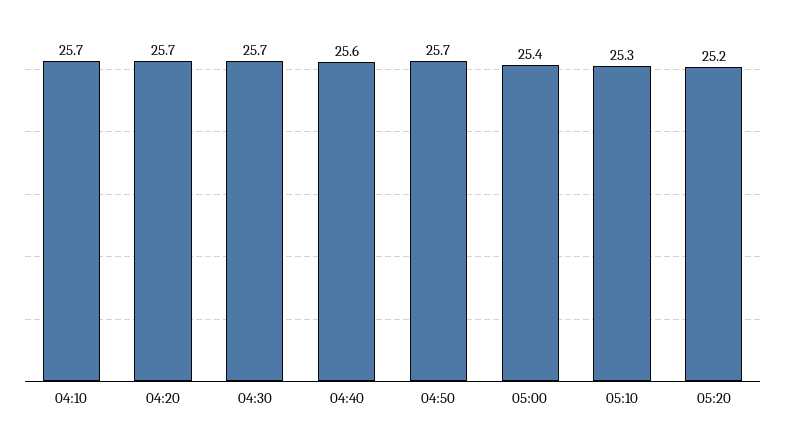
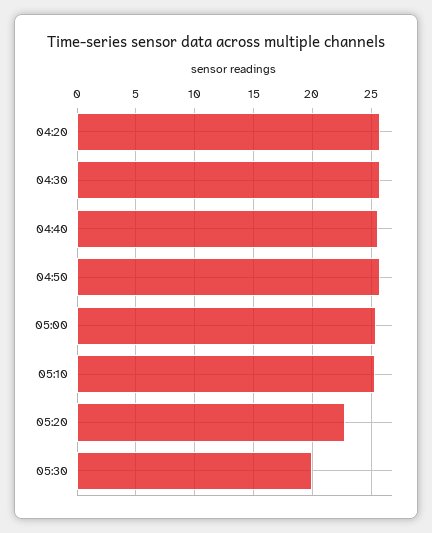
04:10: 25.7 -> none
05:20: 25.2 -> 23
05:30: none -> 20

